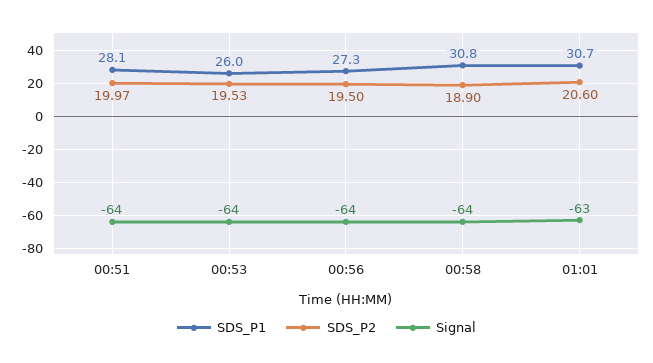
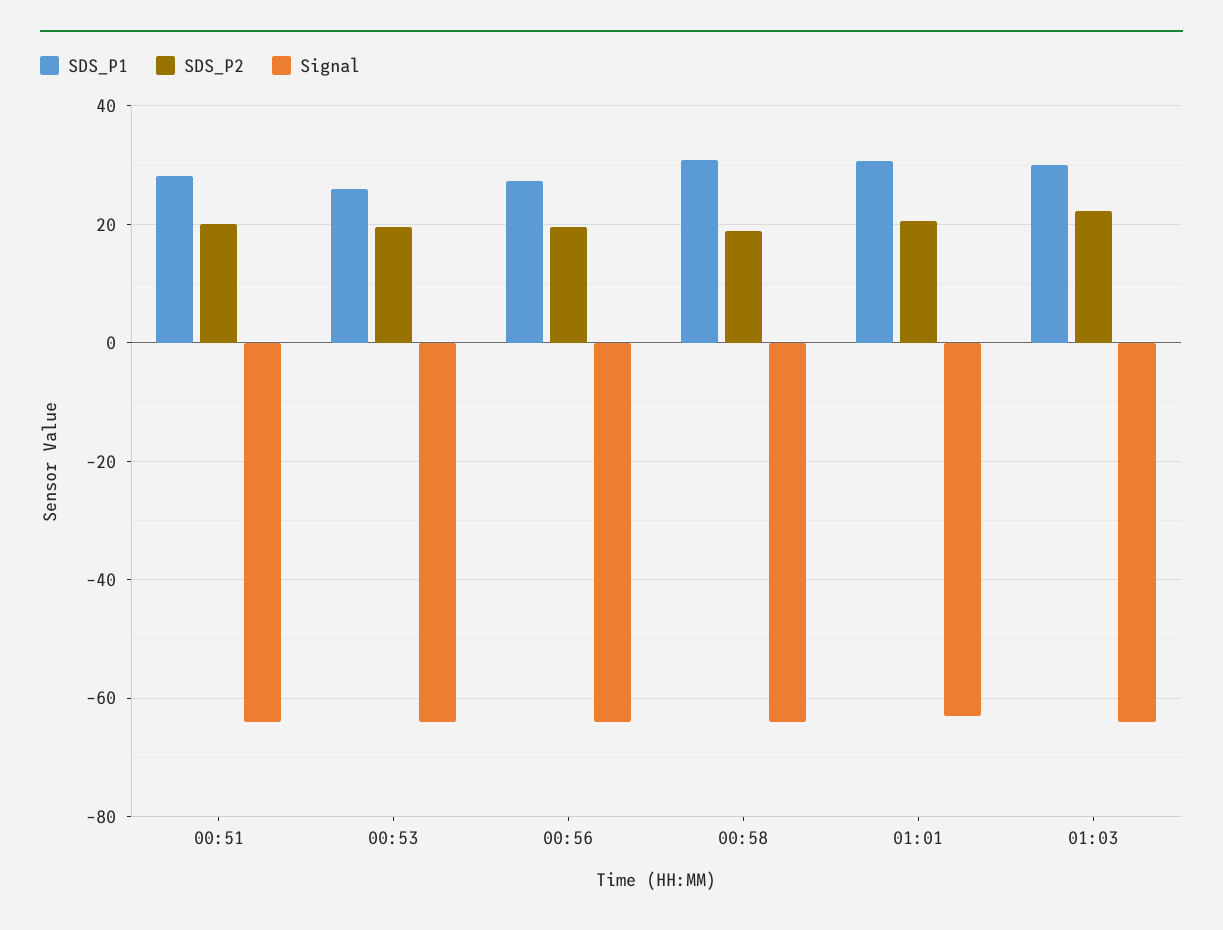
SDS_P1, 01:03: none -> 30
SDS_P2, 01:03: none -> 22
Signal, 01:03: none -> -64

